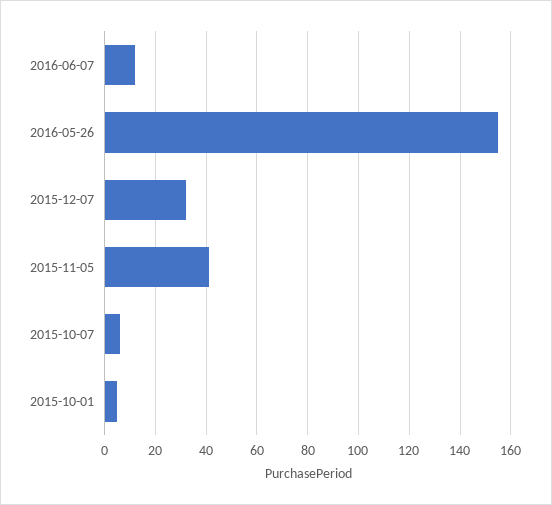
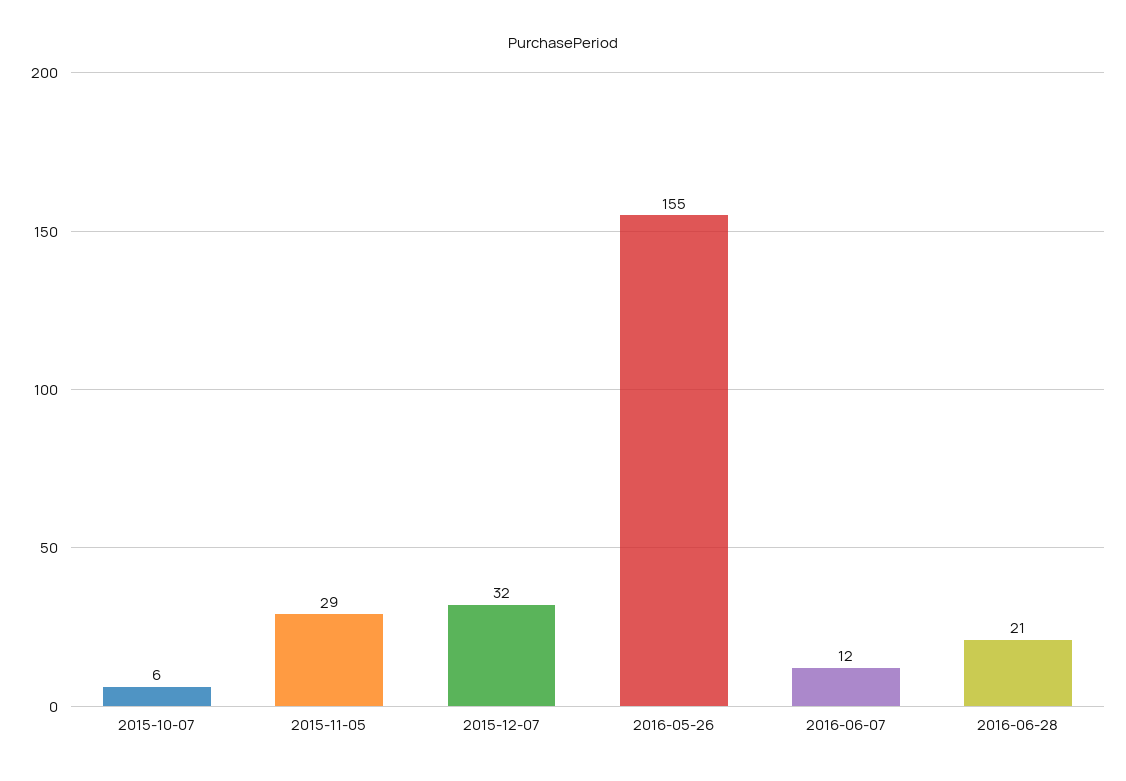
2015-11-05: 40 -> 29
2015-10-01: 5 -> none
2016-06-28: none -> 21

